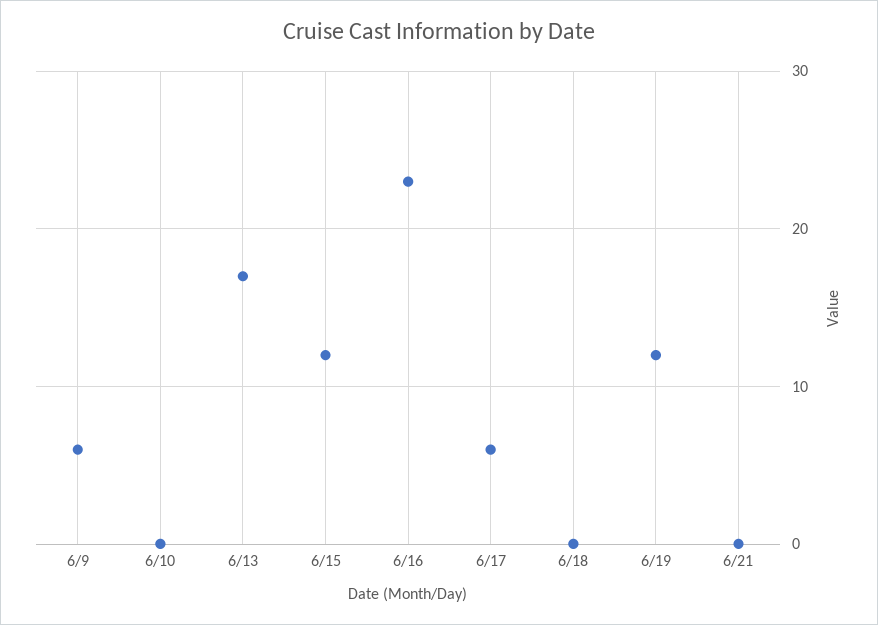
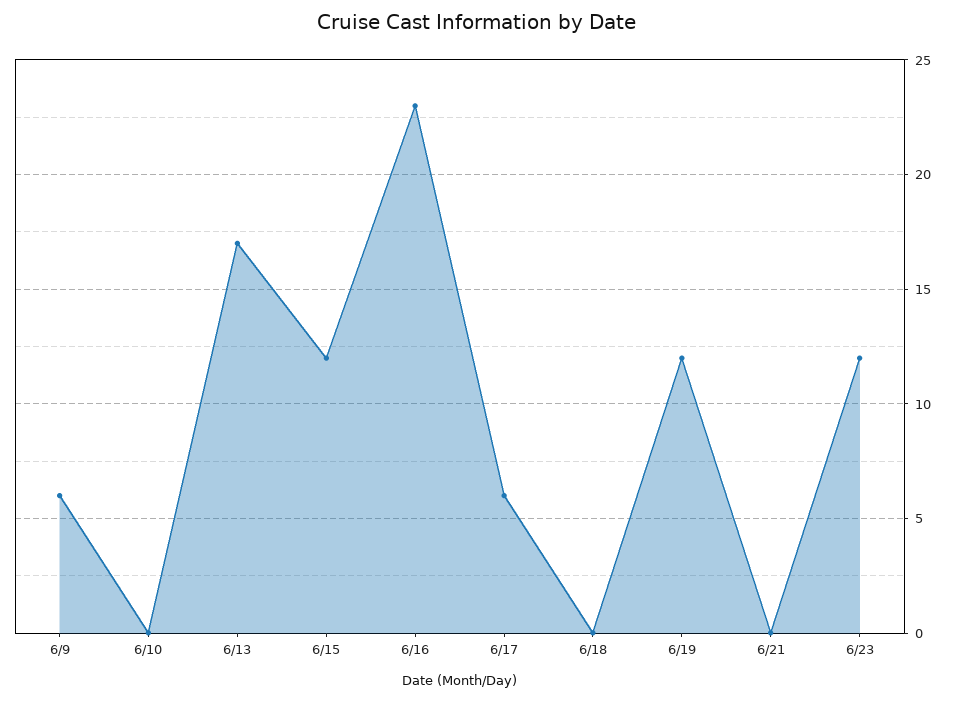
6/23: none -> 12

